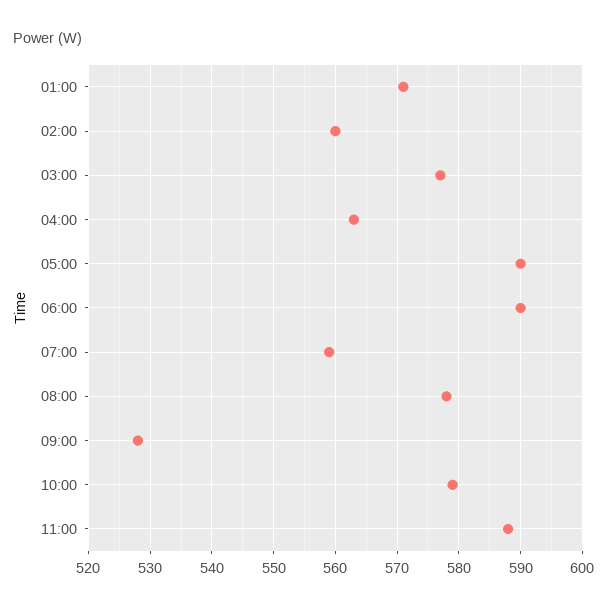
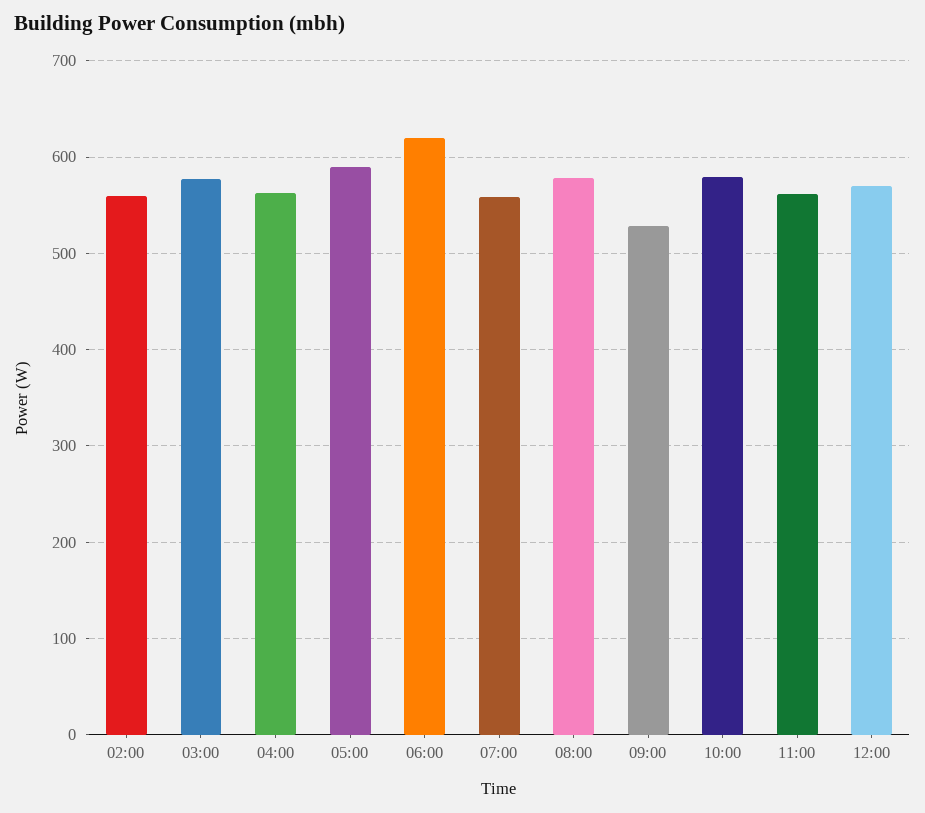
01:00: 571 -> none
06:00: 590 -> 620
11:00: 588 -> 560
12:00: none -> 570

